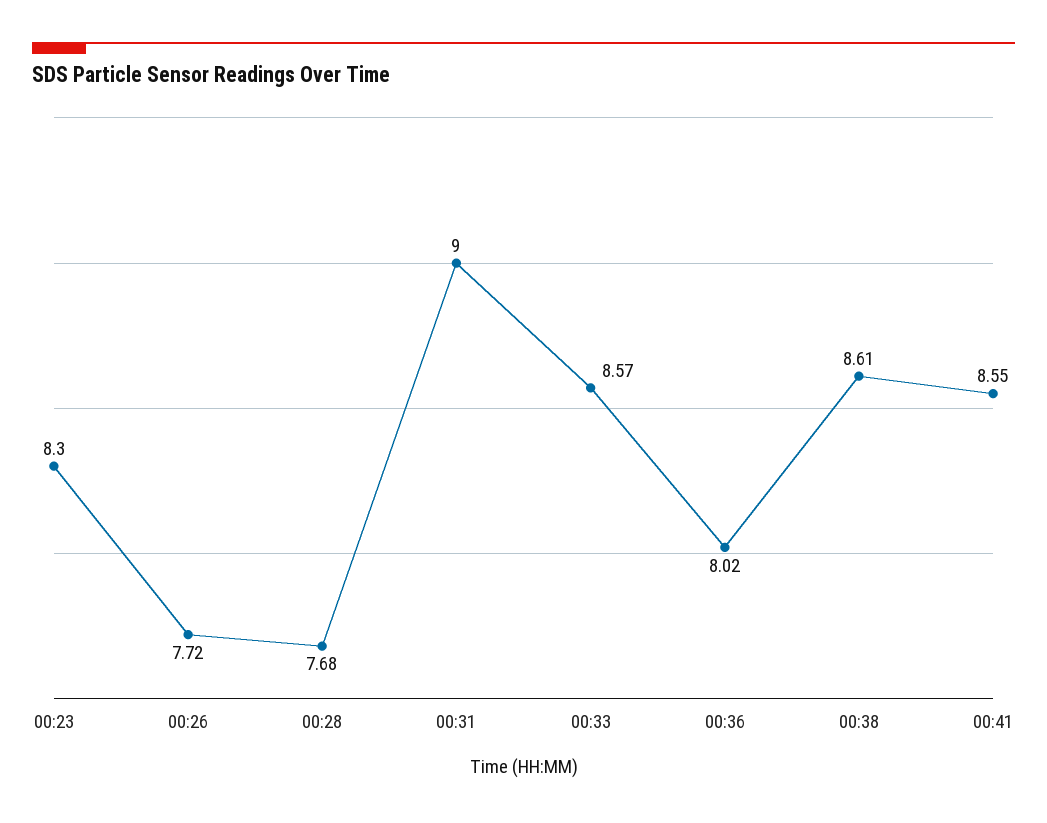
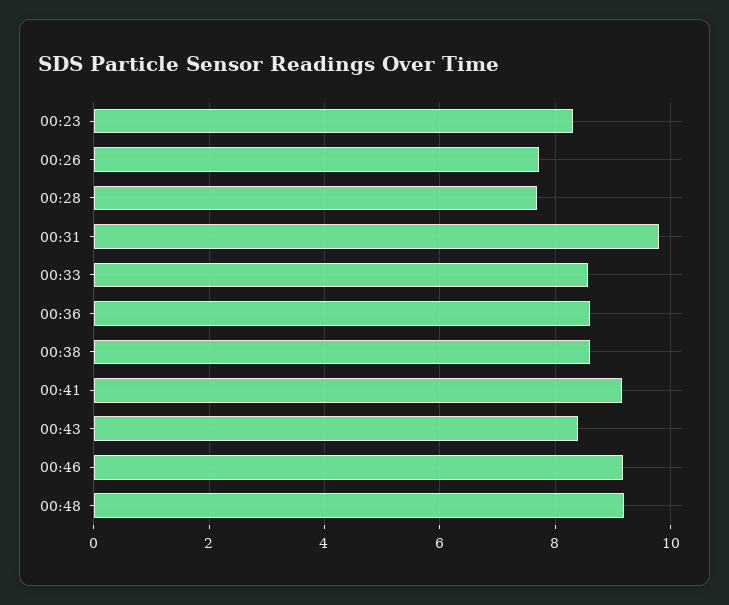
00:31: 9 -> 9.8
00:36: 8.02 -> 8.6
00:41: 8.55 -> 9.2
00:43: none -> 8.4
00:46: none -> 9.2
00:48: none -> 9.2

